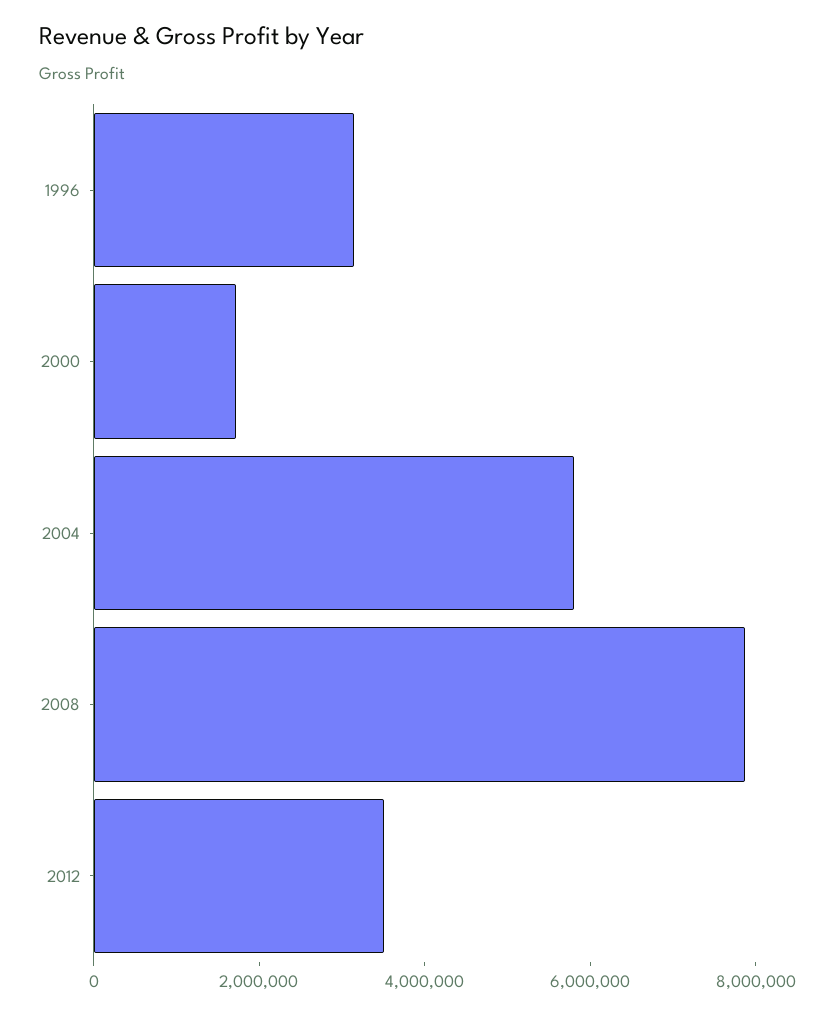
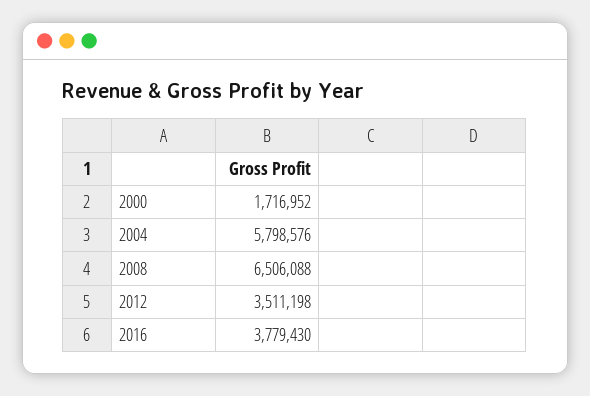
1996: 3000000 -> none
2008: 8000000 -> 6506088
2016: none -> 3779430

